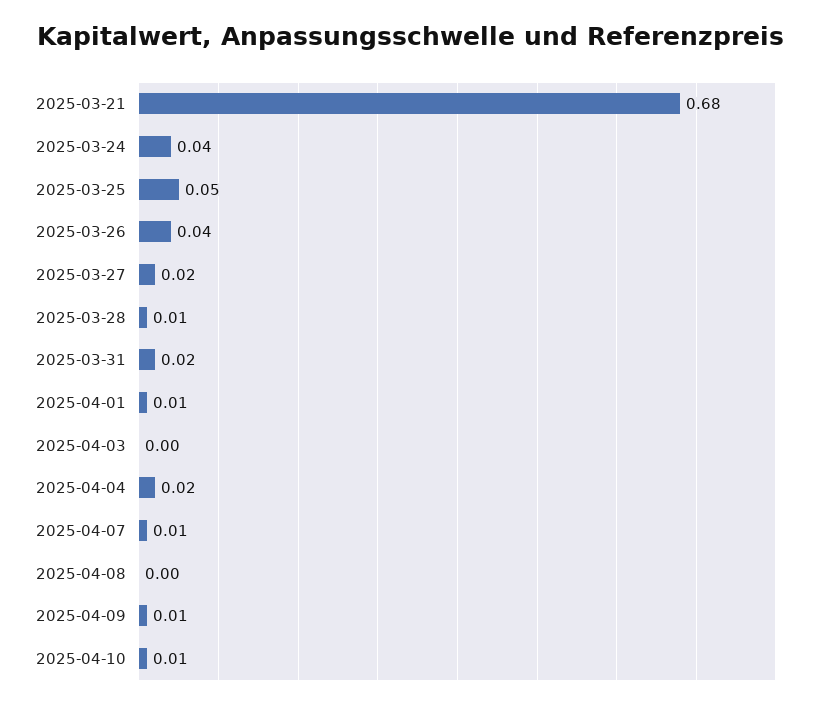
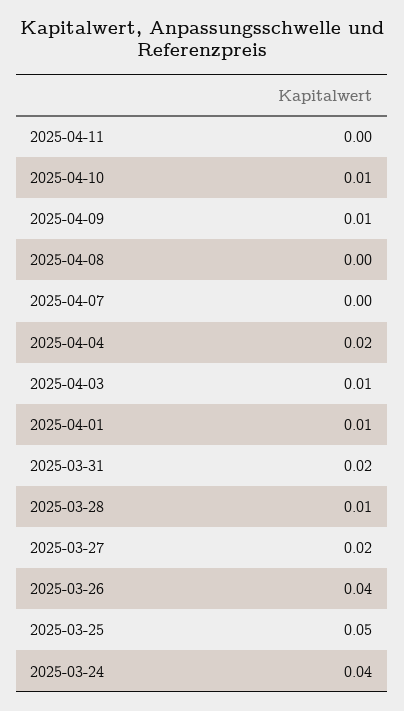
2025-03-21: 0.68 -> none
2025-04-03: 0 -> 0.01
2025-04-07: 0.01 -> 0
2025-04-11: none -> 0

